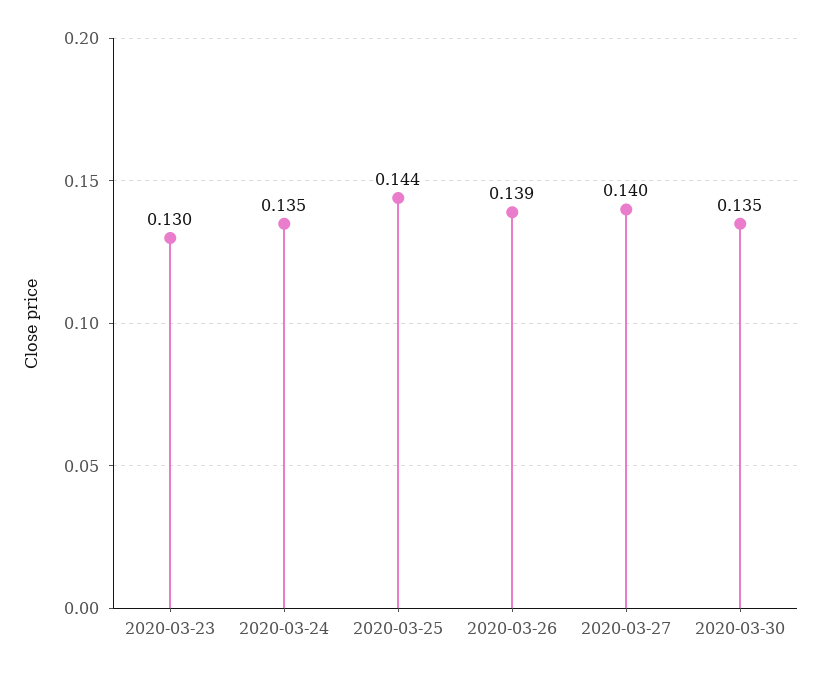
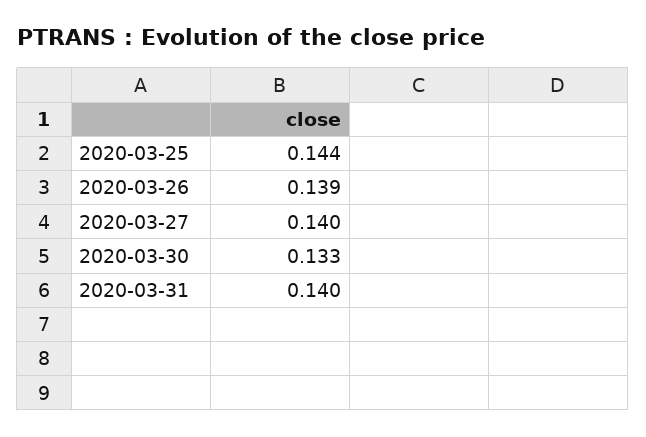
2020-03-23: 0.13 -> none
2020-03-24: 0.135 -> none
2020-03-30: 0.135 -> 0.133
2020-03-31: none -> 0.14

